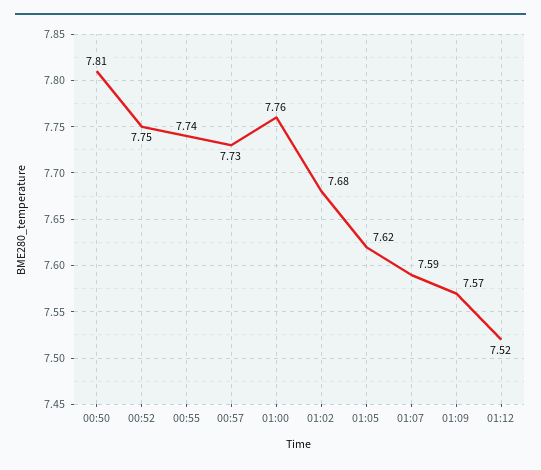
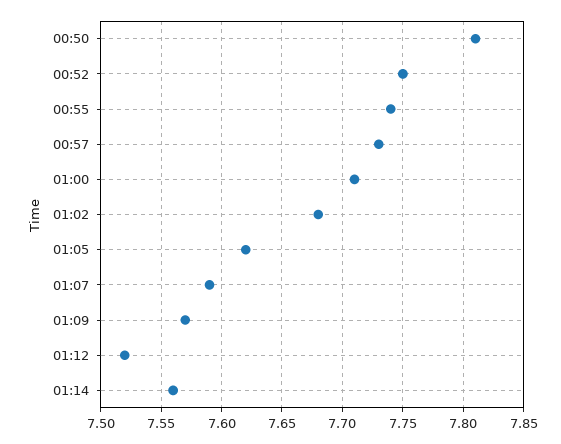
01:00: 7.76 -> 7.71
01:14: none -> 7.56

